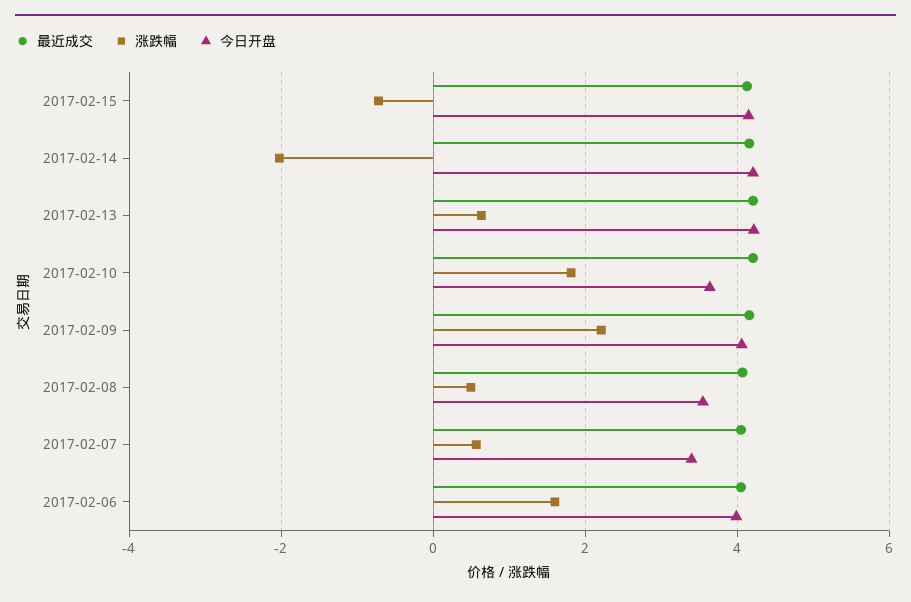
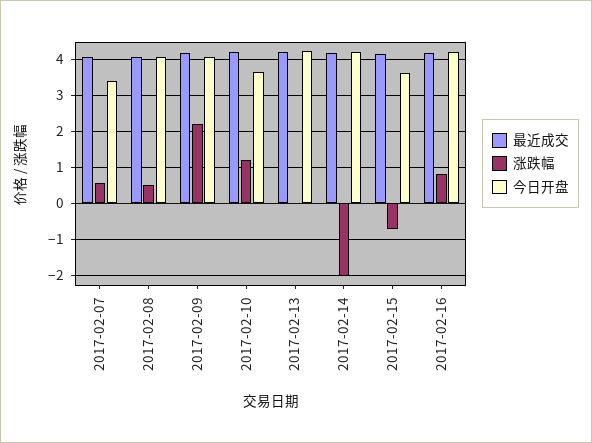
今日开盘, 2017-02-15: 4.2 -> 3.6
涨跌幅, 2017-02-13: 0.6 -> 0
涨跌幅, 2017-02-10: 1.8 -> 1.2
今日开盘, 2017-02-08: 3.6 -> 4
最近成交, 2017-02-06: 4 -> none
涨跌幅, 2017-02-06: 1.6 -> none
今日开盘, 2017-02-06: 4 -> none
最近成交, 2017-02-16: none -> 4.2
涨跌幅, 2017-02-16: none -> 0.8
今日开盘, 2017-02-16: none -> 4.2

